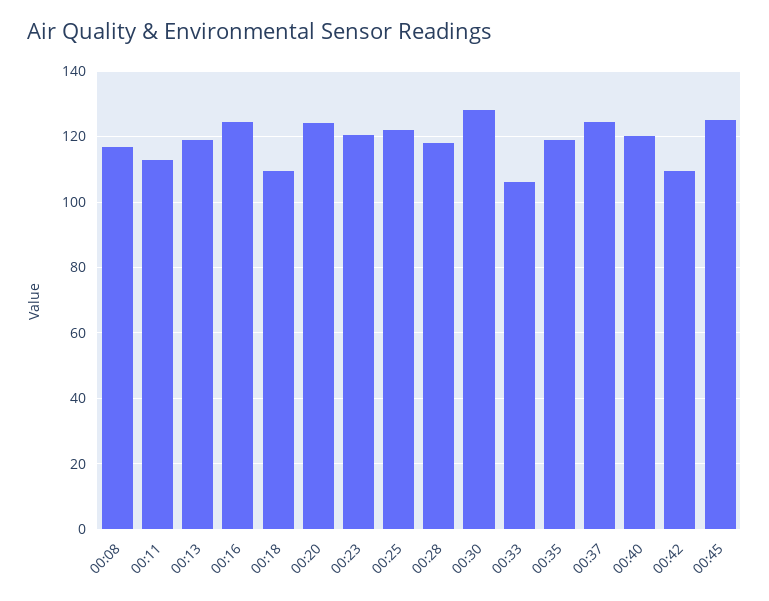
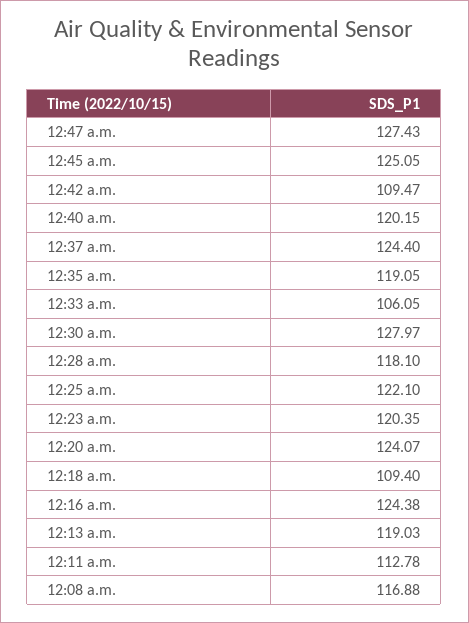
12:47 a.m.: none -> 127.43

